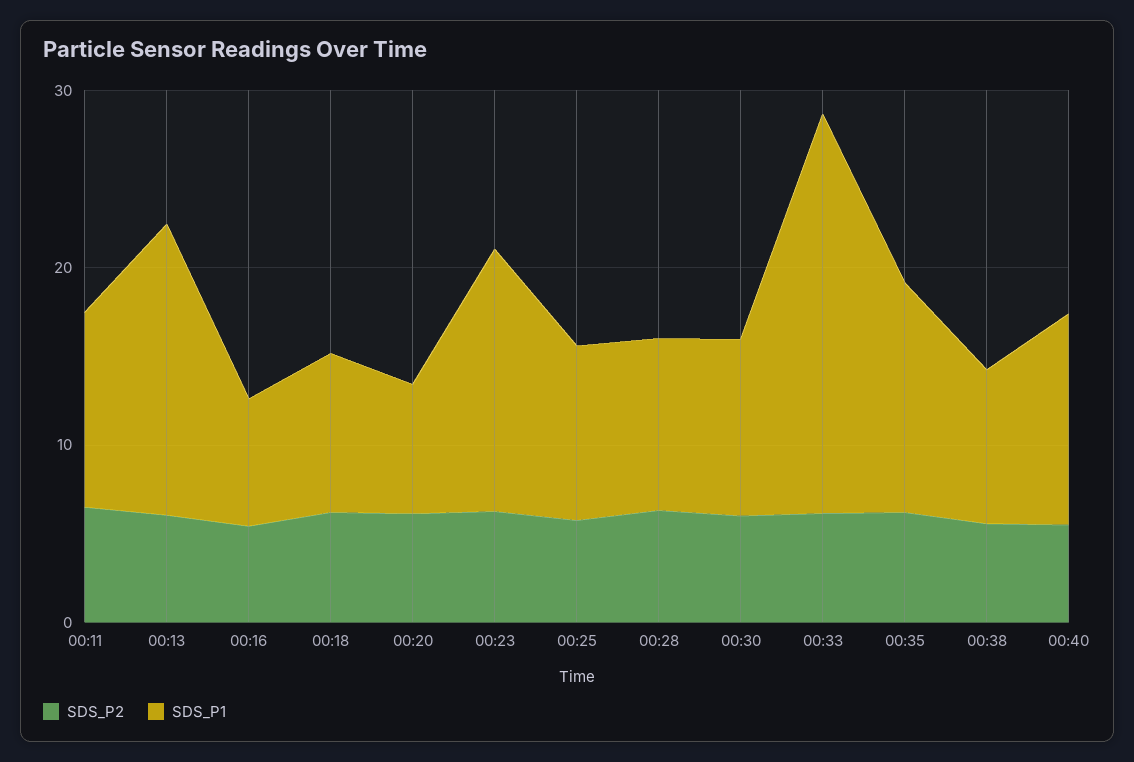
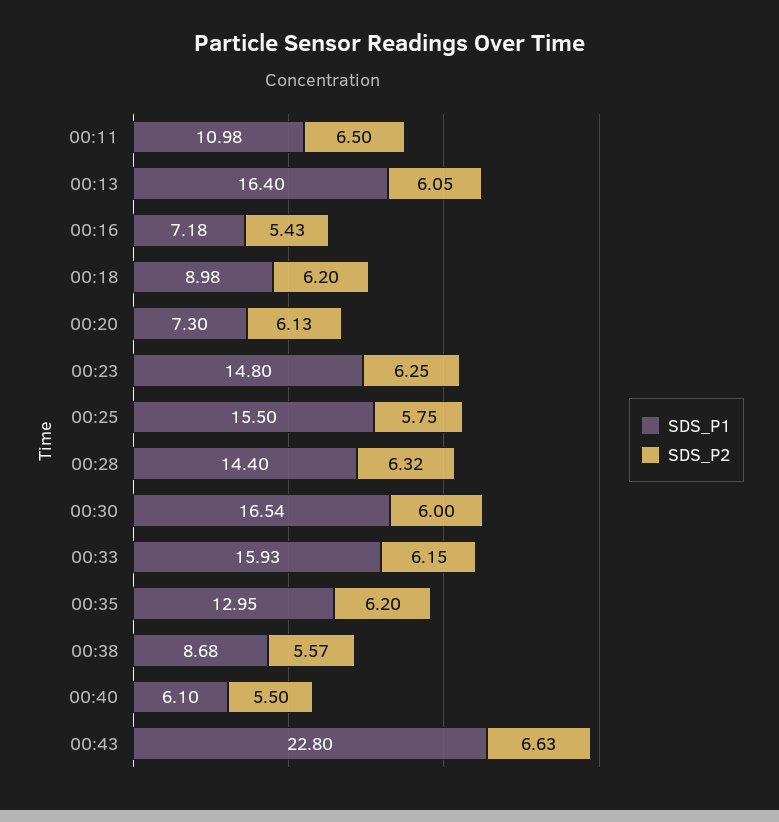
SDS_P1, 00:25: 10 -> 15.5
SDS_P1, 00:28: 10 -> 14.4
SDS_P1, 00:30: 10 -> 16.54
SDS_P1, 00:33: 22 -> 15.93
SDS_P1, 00:40: 12 -> 6.1
SDS_P1, 00:43: none -> 22.8
SDS_P2, 00:43: none -> 6.63

